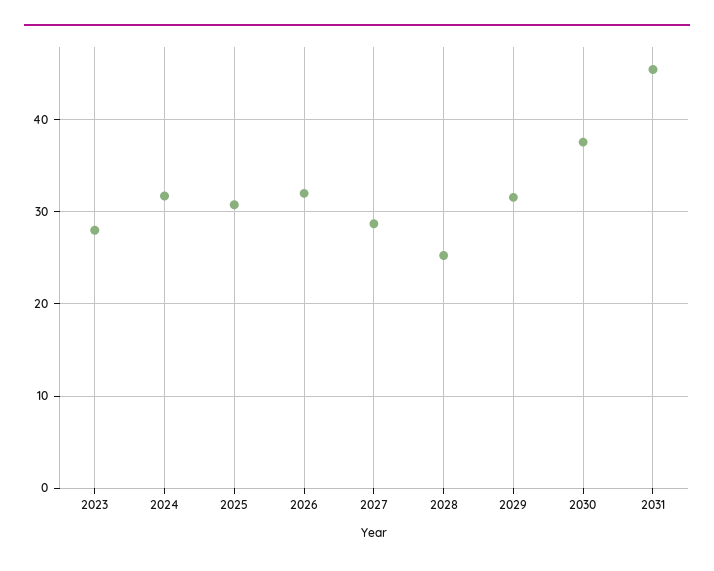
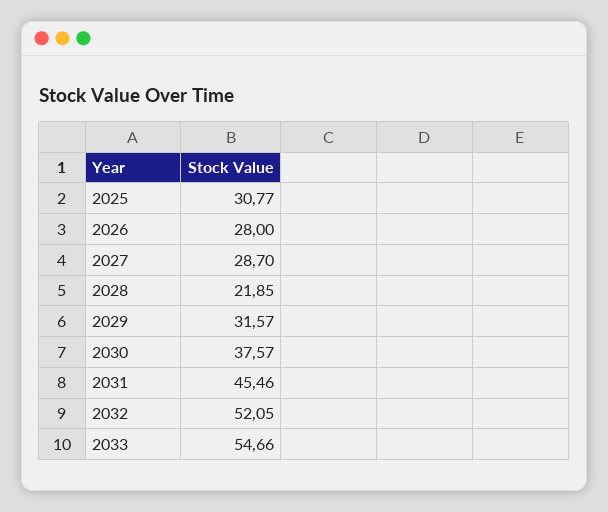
2023: 28 -> none
2024: 32 -> none
2026: 32 -> 28
2028: 25 -> 21.85
2032: none -> 52.05
2033: none -> 54.66

